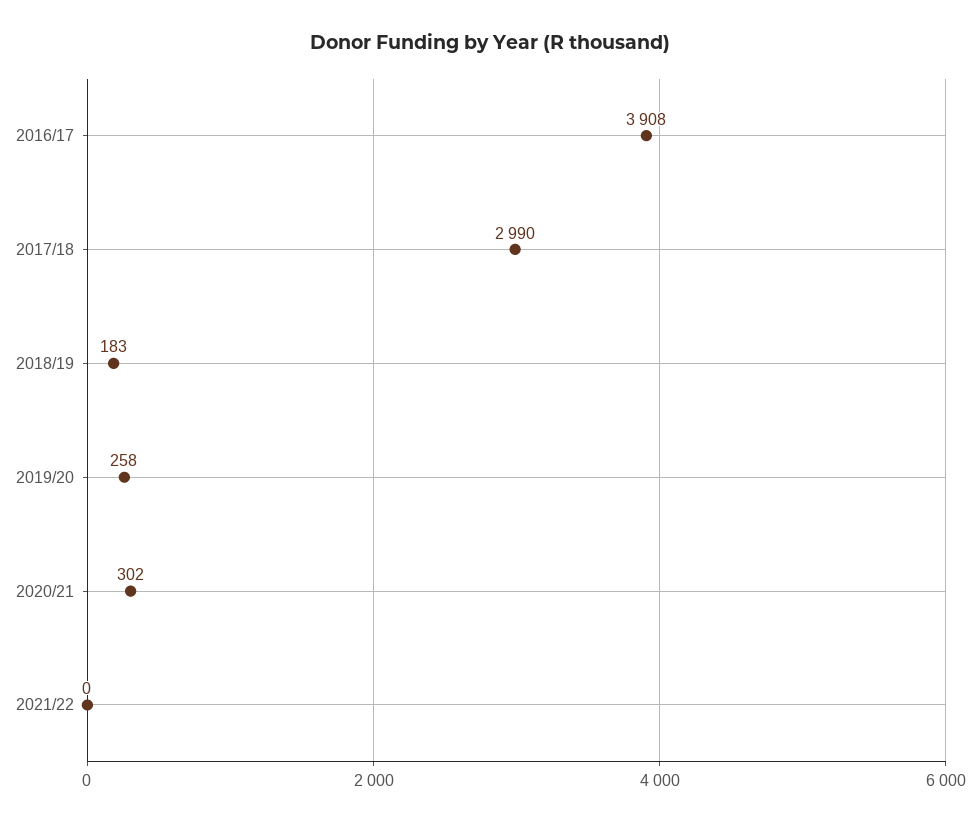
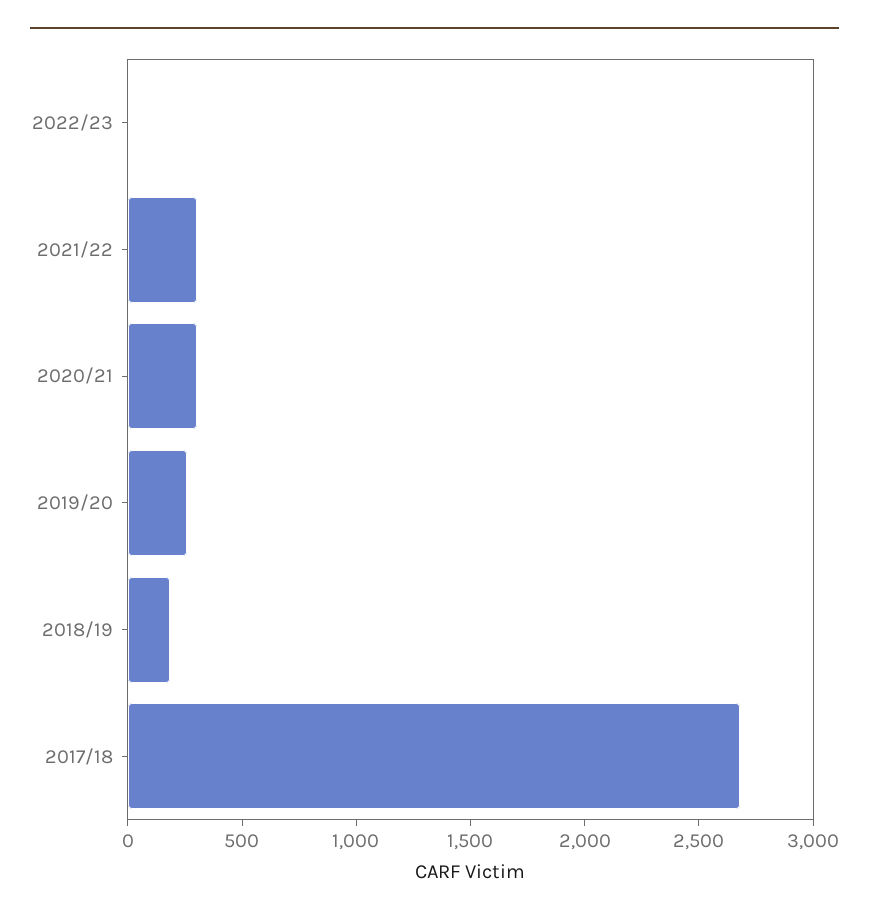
2016/17: 3908 -> none
2017/18: 2990 -> 2700
2021/22: 0 -> 300
2022/23: none -> 0

